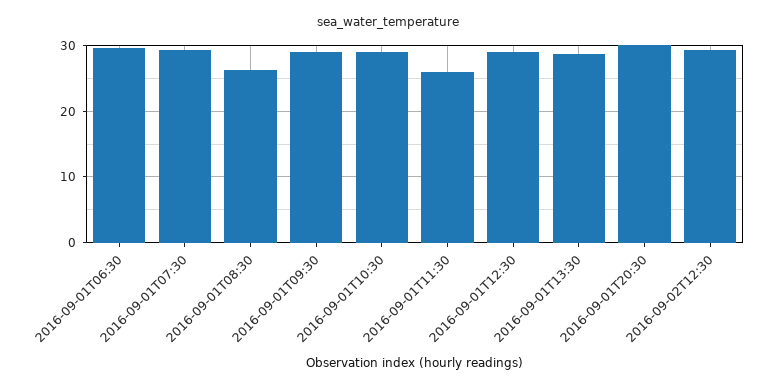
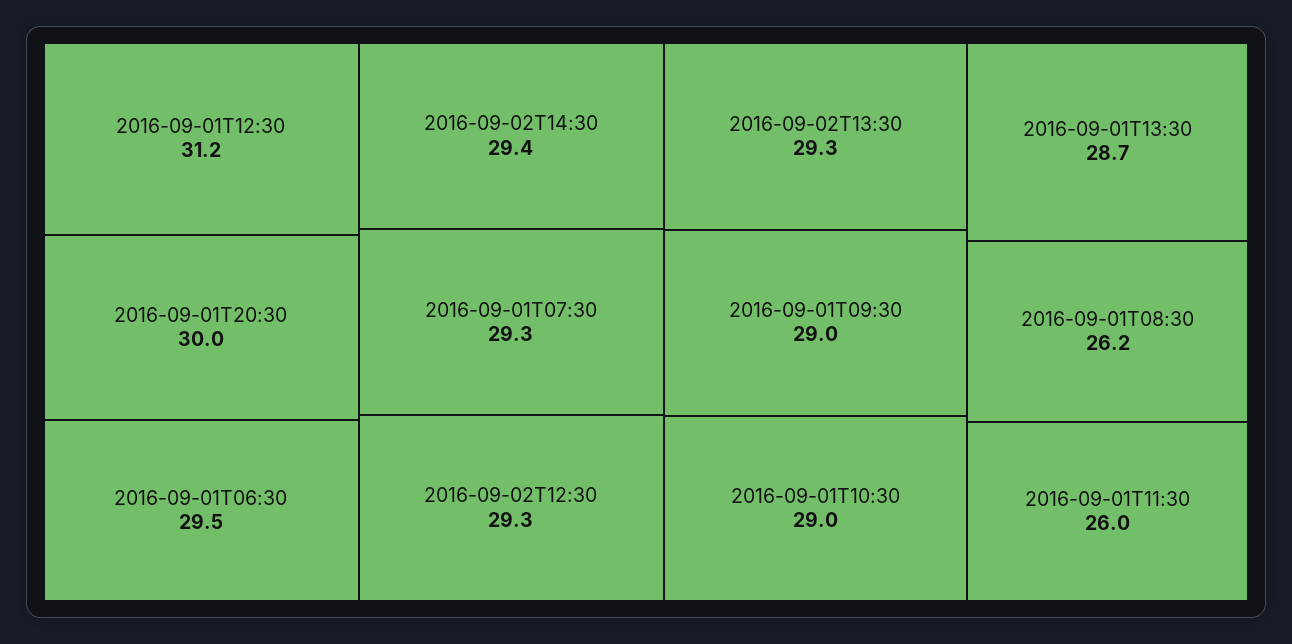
2016-09-01T12:30: 29 -> 31.2
2016-09-02T14:30: none -> 29.4
2016-09-02T13:30: none -> 29.3

